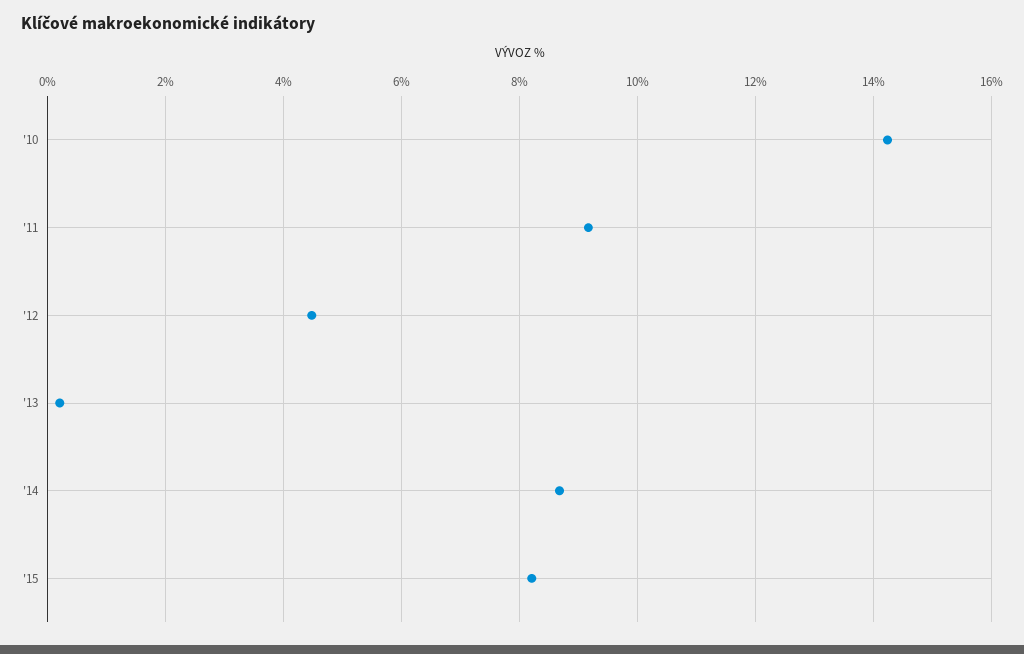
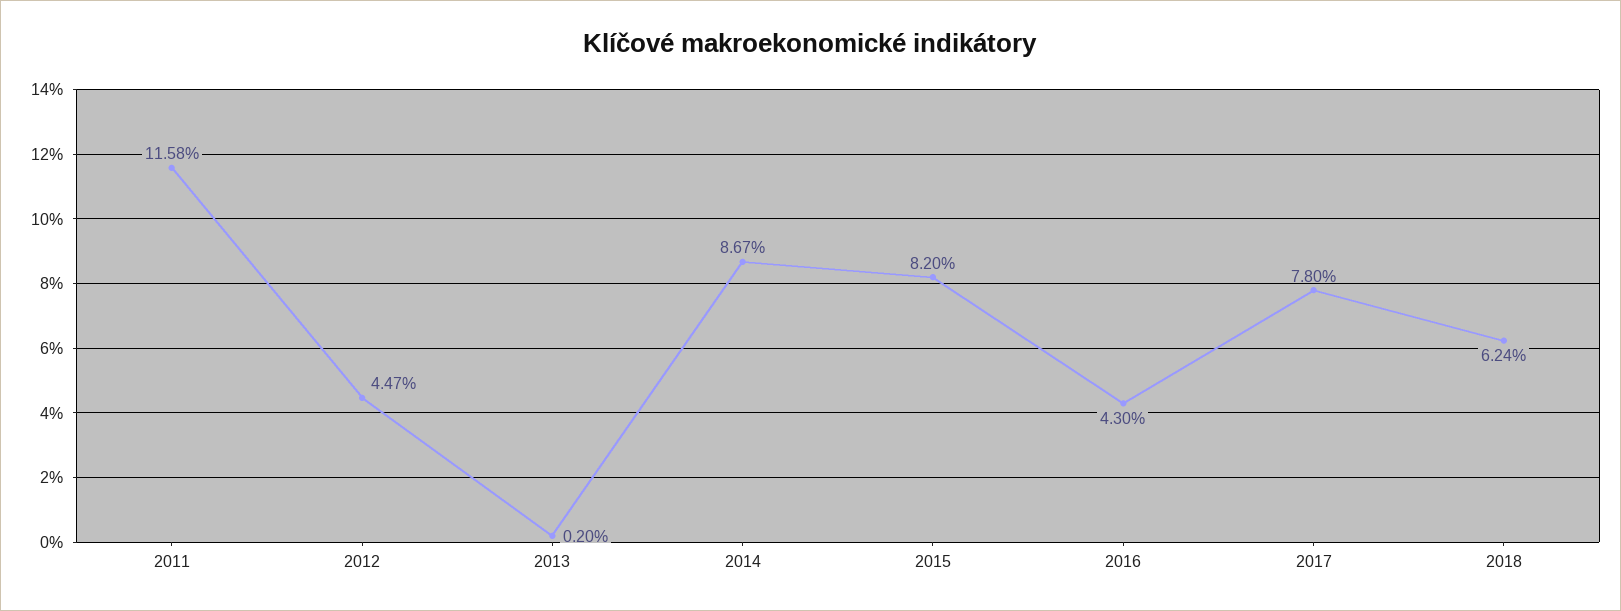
'10: 14.2 -> none
'11: 9.2 -> 11.58
2016: none -> 4.3
2017: none -> 7.8
2018: none -> 6.24

